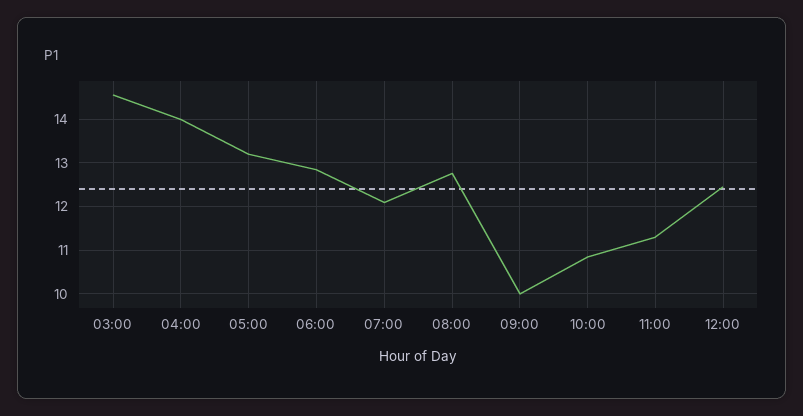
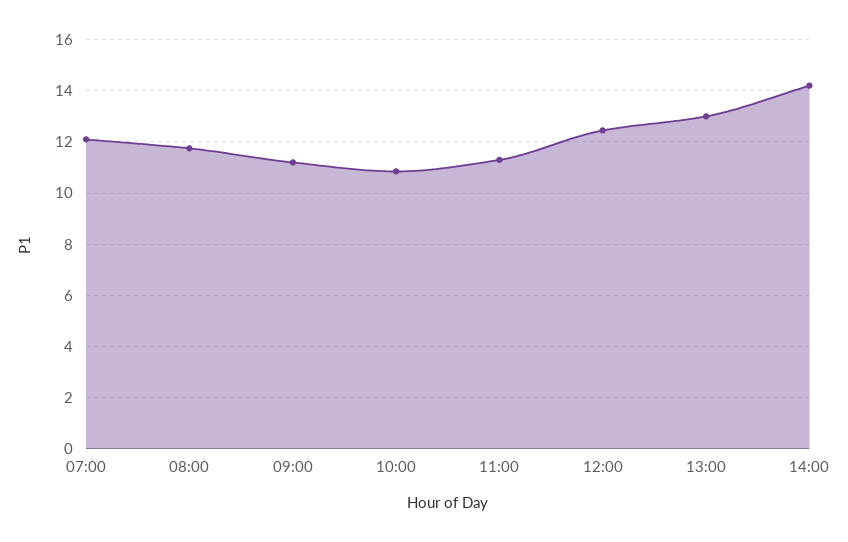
03:00: 14.6 -> none
04:00: 14 -> none
05:00: 13.2 -> none
06:00: 12.8 -> none
08:00: 12.8 -> 11.75
09:00: 10 -> 11.25
13:00: none -> 13
14:00: none -> 14.25

